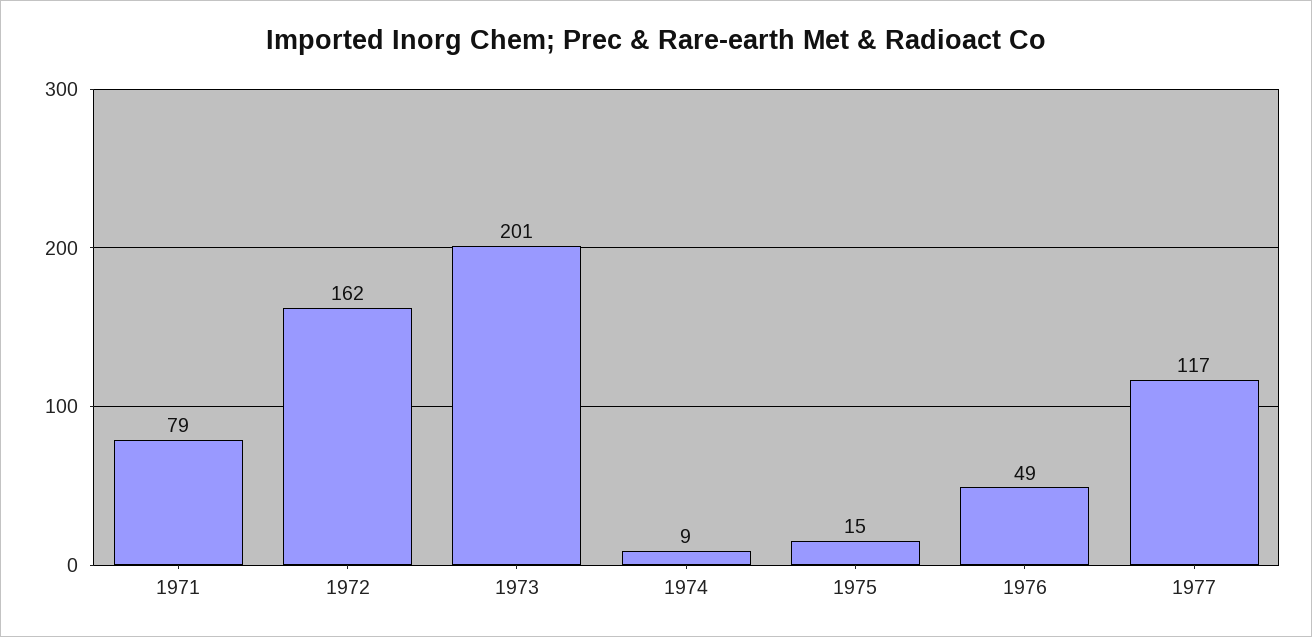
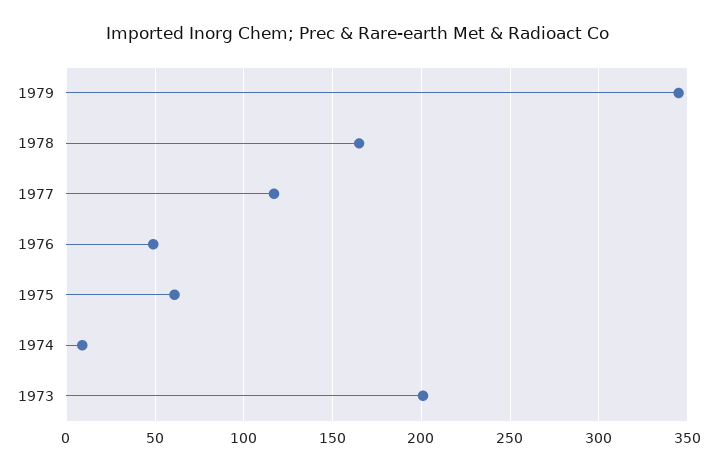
1971: 79 -> none
1972: 162 -> none
1975: 15 -> 60
1979: none -> 345
1978: none -> 165

